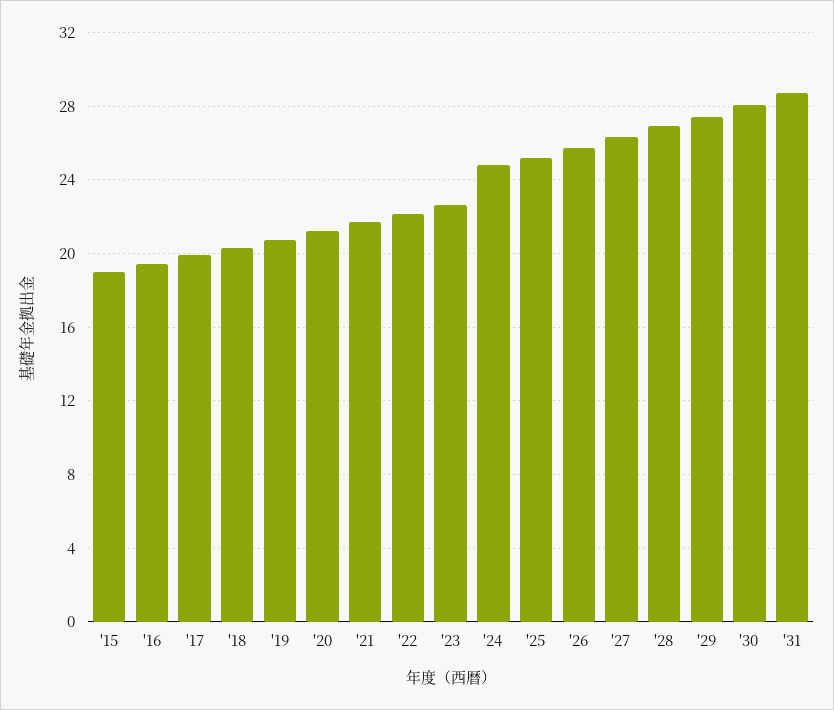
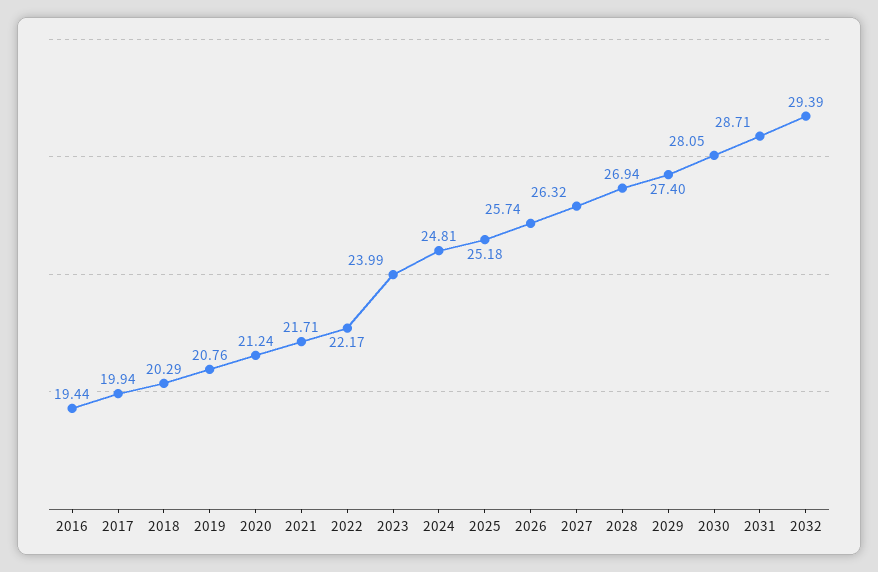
'15: 19 -> none
'23: 22.5 -> 23.99
2032: none -> 29.39

